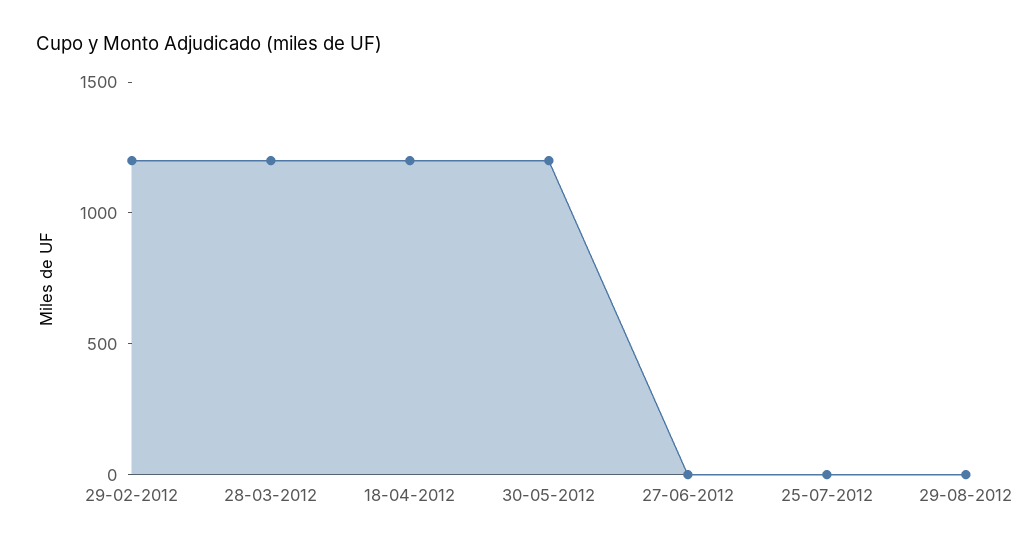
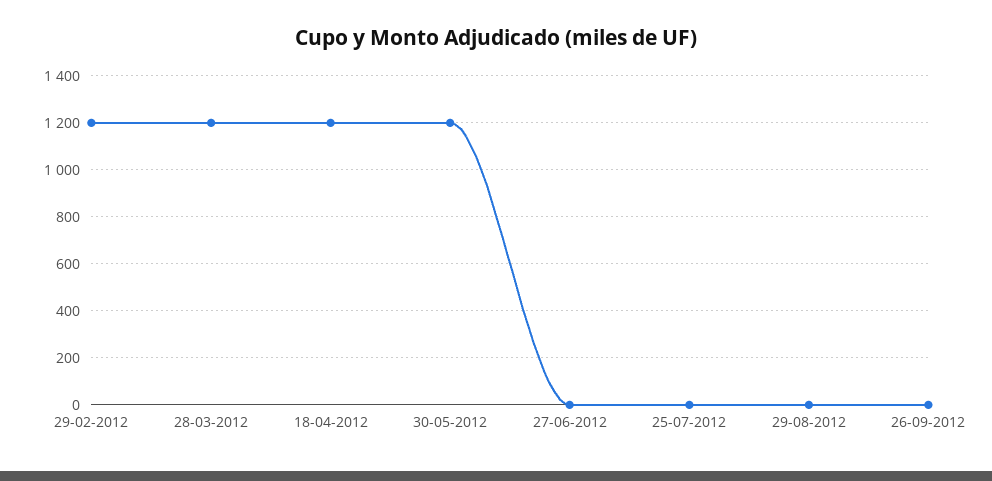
26-09-2012: none -> 0

